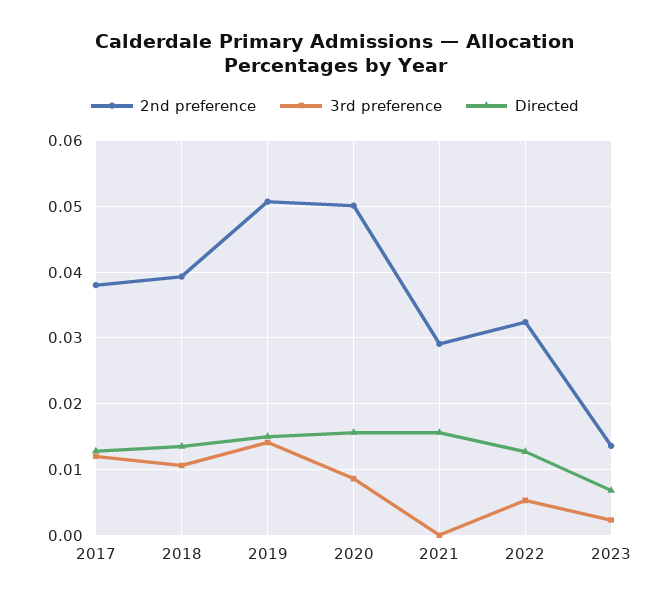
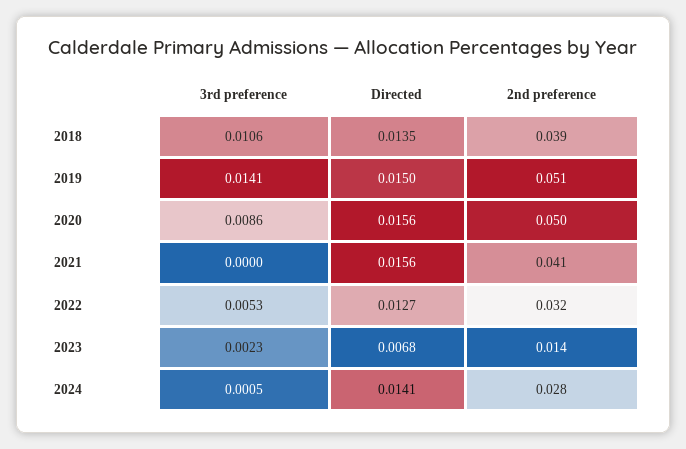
2nd preference, 2017: 0.038 -> none
3rd preference, 2017: 0.012 -> none
Directed, 2017: 0.013 -> none
2nd preference, 2021: 0.029 -> 0.041
3rd preference, 2024: none -> 0.0005
Directed, 2024: none -> 0.0141
2nd preference, 2024: none -> 0.028

